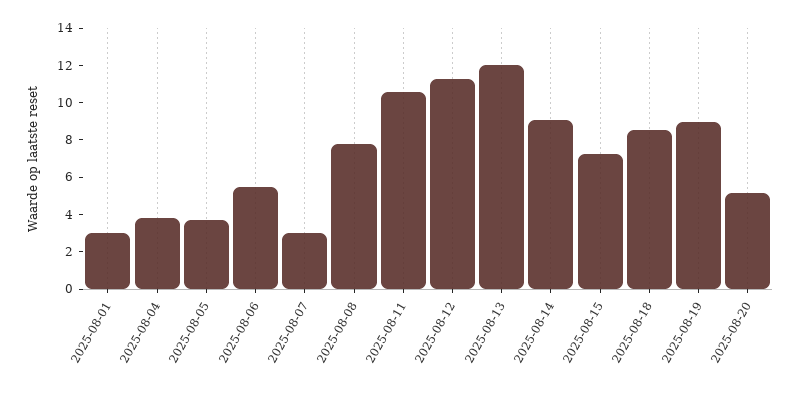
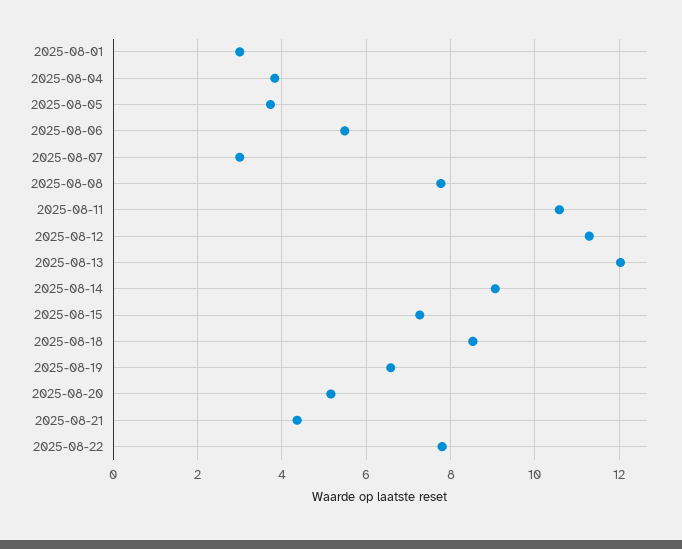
2025-08-19: 9 -> 6.6
2025-08-21: none -> 4.4
2025-08-22: none -> 7.8

